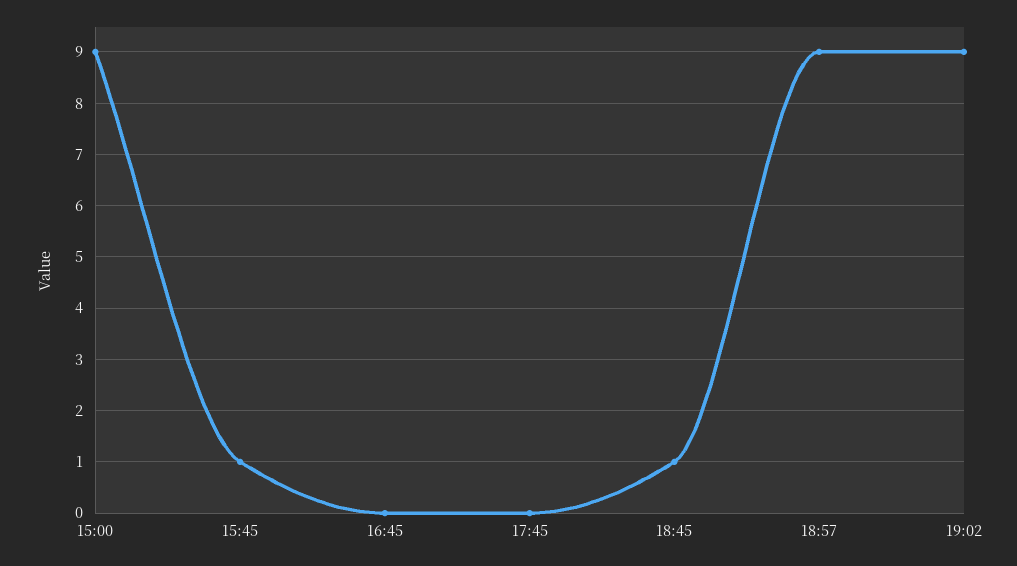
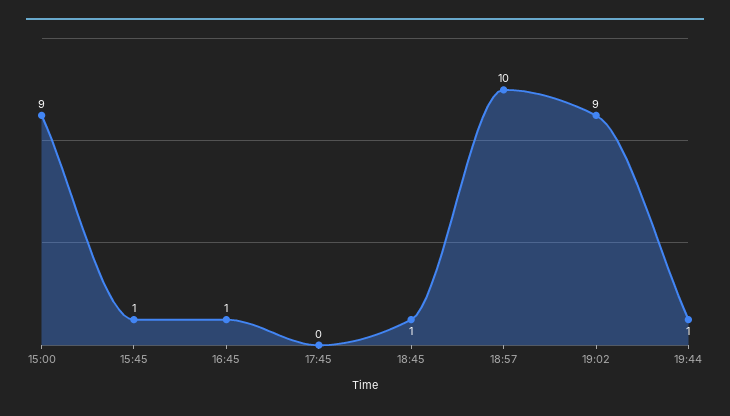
16:45: 0 -> 1
18:57: 9 -> 10
19:44: none -> 1

